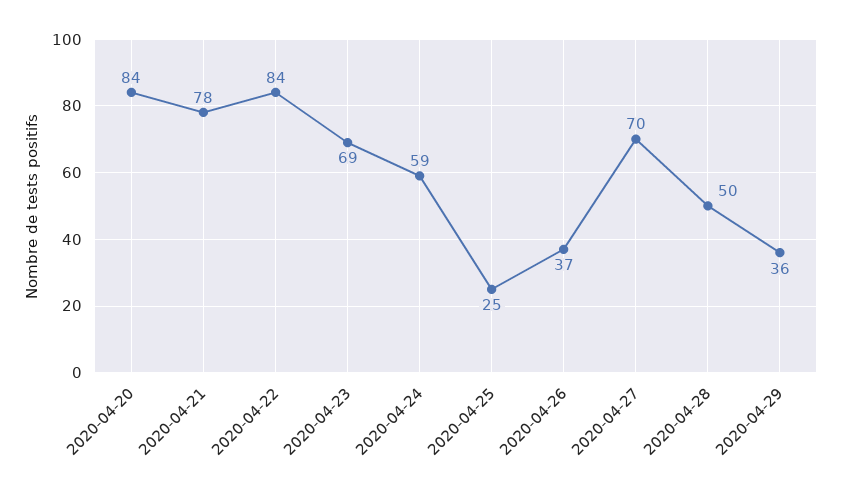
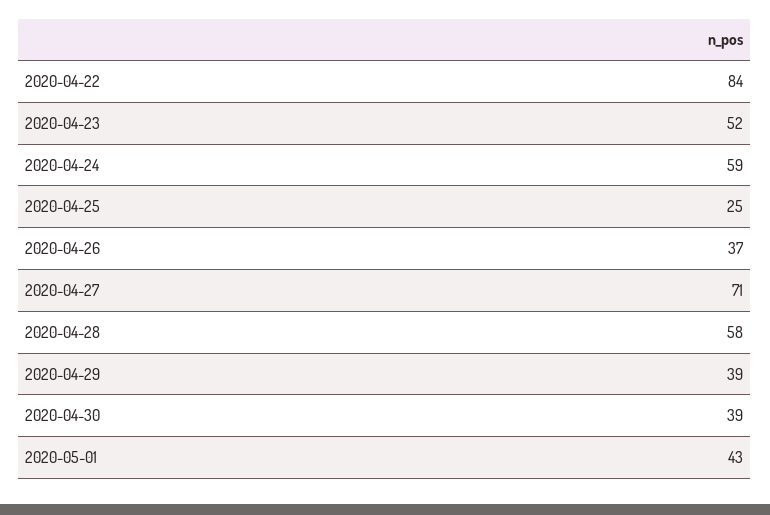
2020-04-20: 84 -> none
2020-04-21: 78 -> none
2020-04-23: 69 -> 52
2020-04-27: 70 -> 71
2020-04-28: 50 -> 58
2020-04-29: 36 -> 39
2020-04-30: none -> 39
2020-05-01: none -> 43

